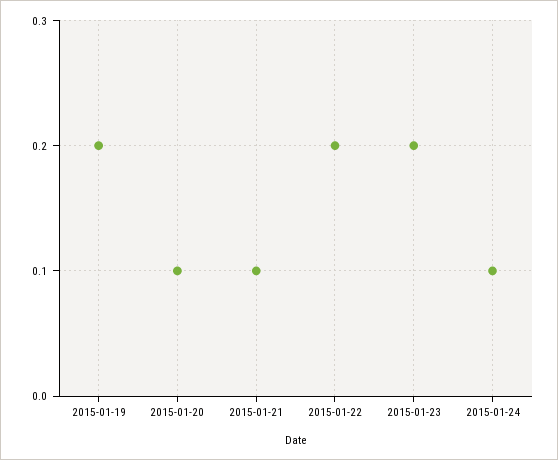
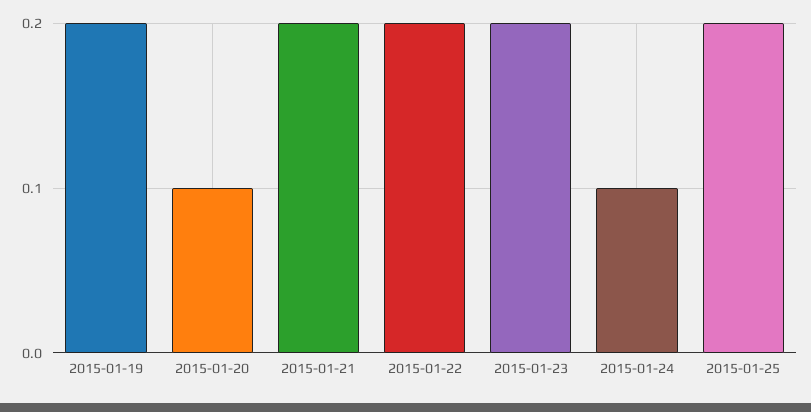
2015-01-21: 0.1 -> 0.2
2015-01-25: none -> 0.2

